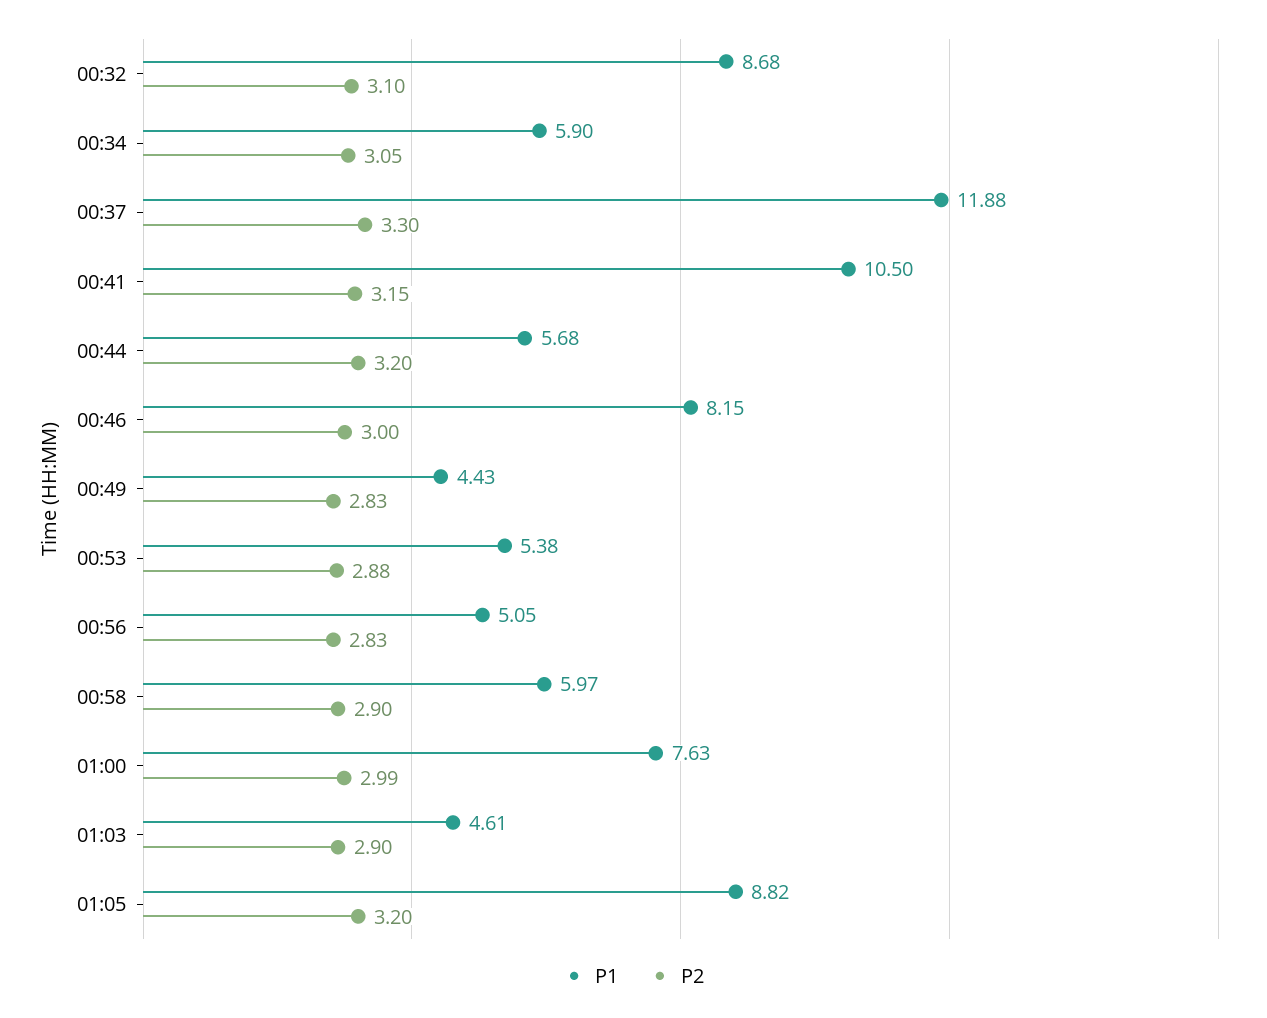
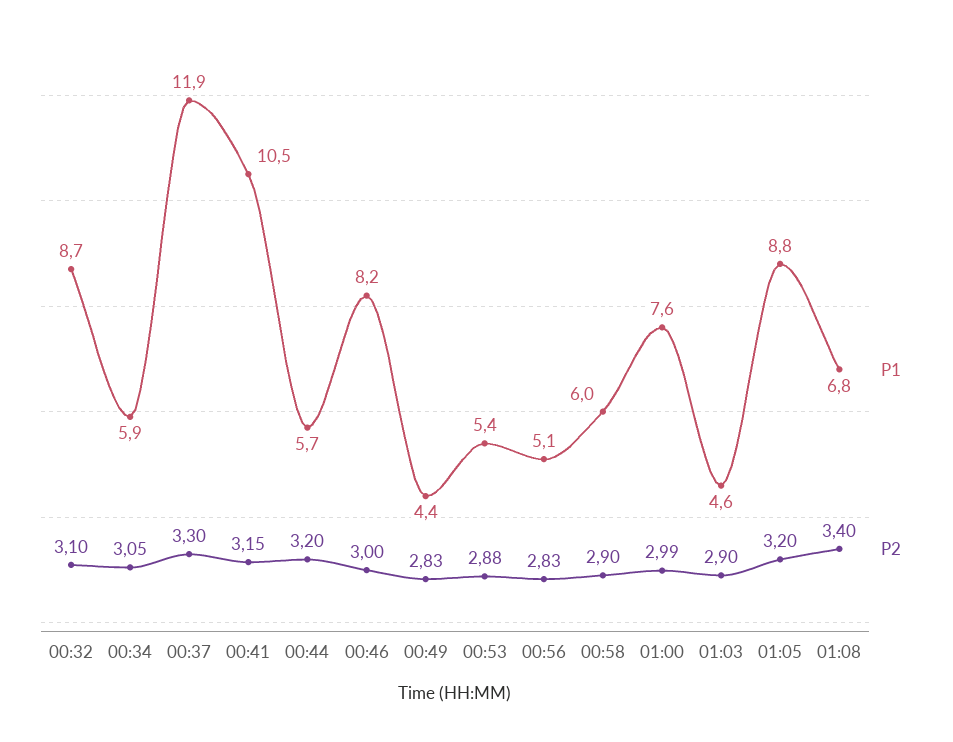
P1, 01:08: none -> 6.8
P2, 01:08: none -> 3.4

